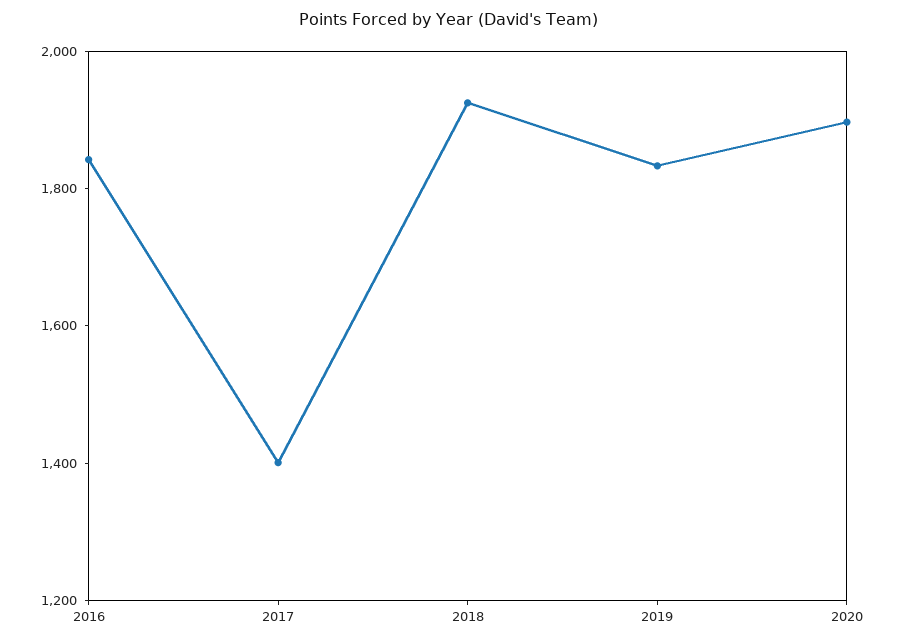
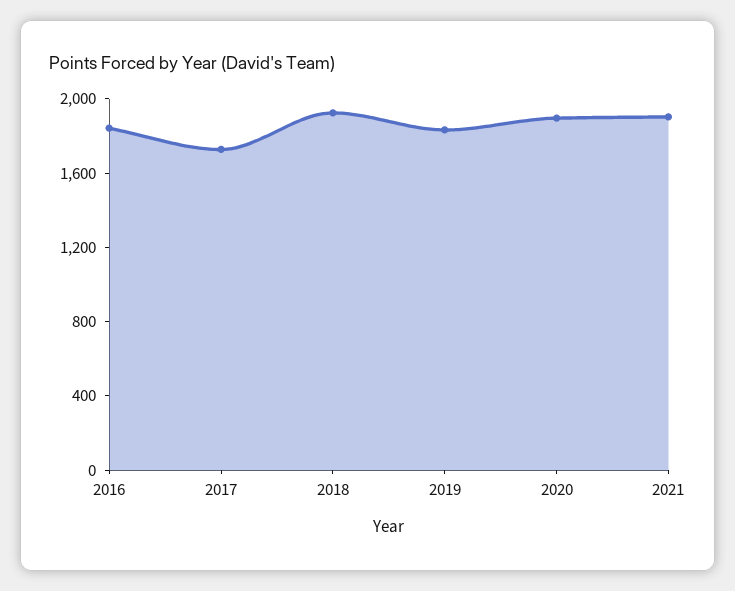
2017: 1400 -> 1700
2021: none -> 1900

